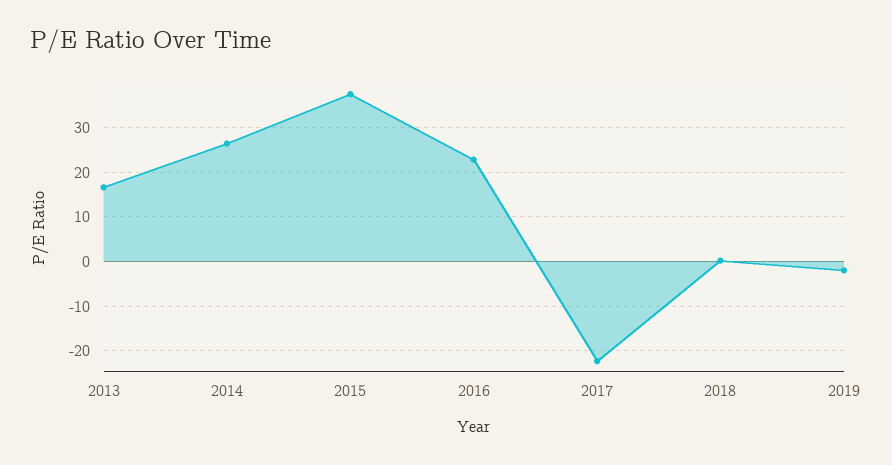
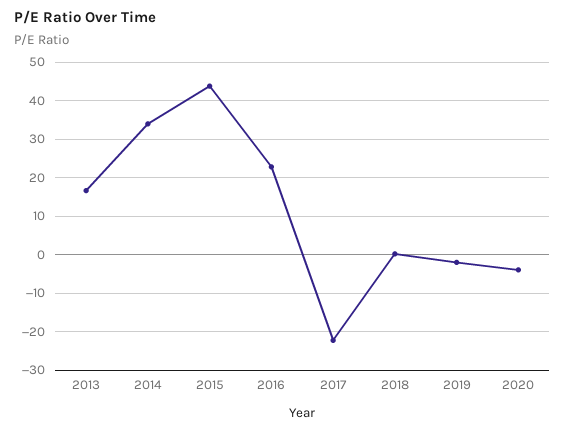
2014: 26 -> 34
2015: 38 -> 44
2020: none -> -4

